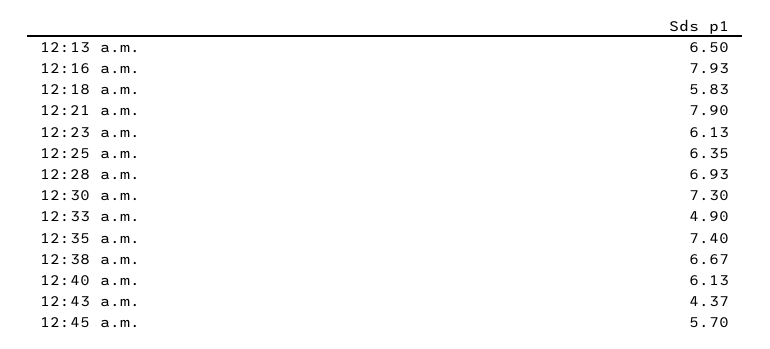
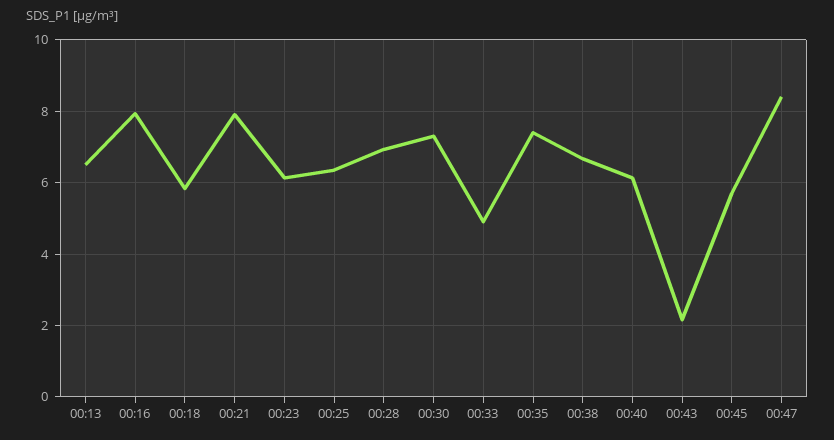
12:43 a.m.: 4.37 -> 2.2
00:47: none -> 8.4

